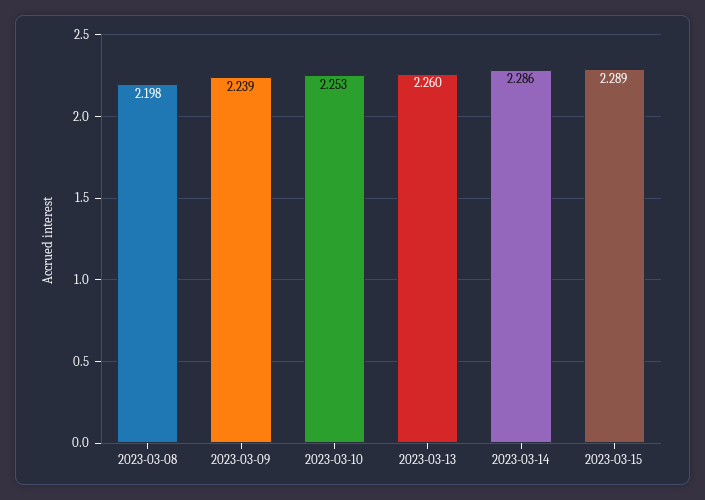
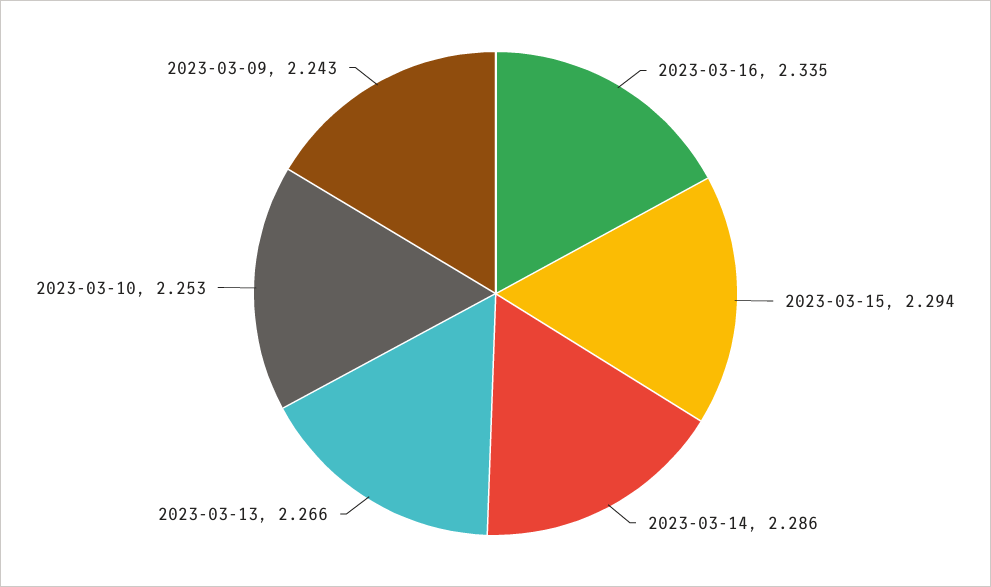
2023-03-08: 2.198 -> none
2023-03-09: 2.239 -> 2.243
2023-03-13: 2.26 -> 2.266
2023-03-15: 2.289 -> 2.294
2023-03-16: none -> 2.335

